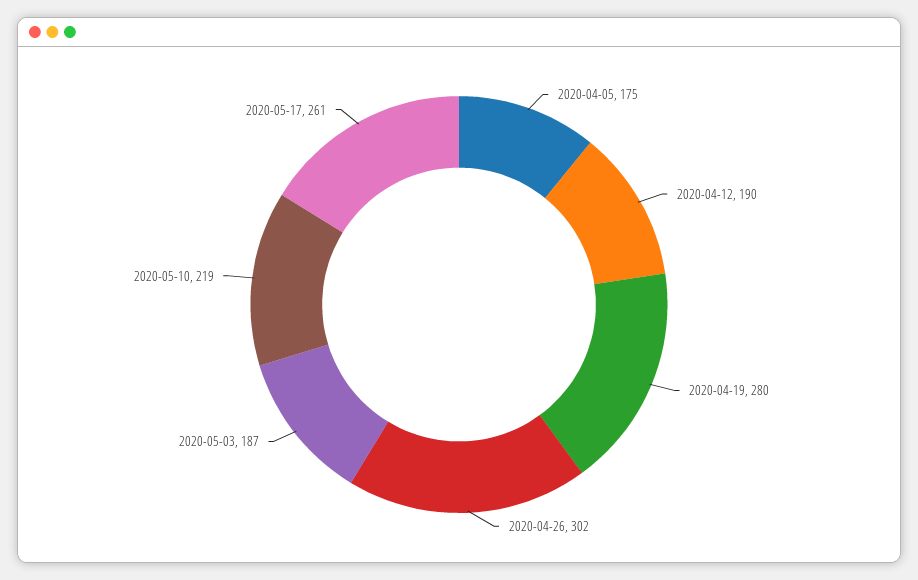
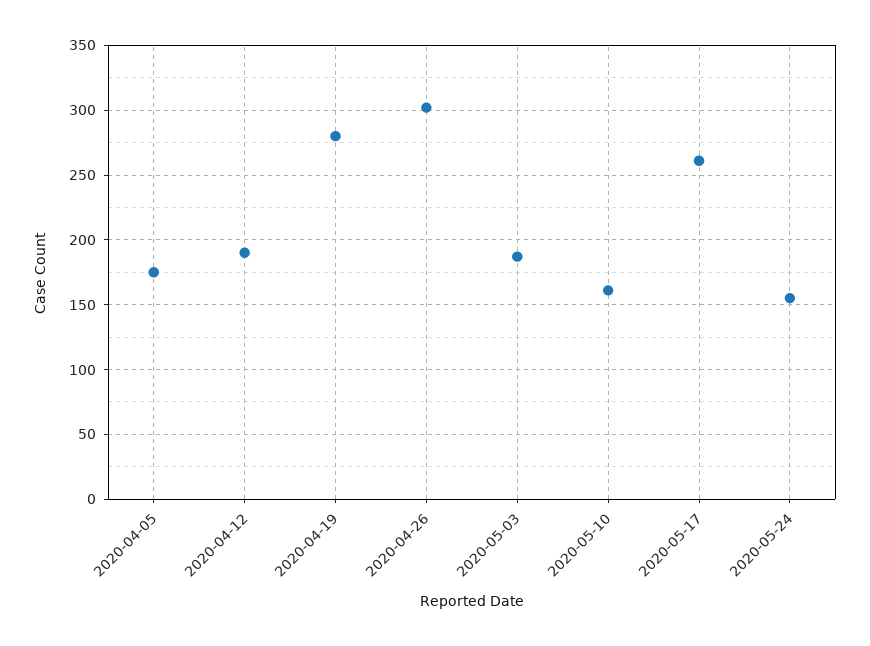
2020-05-10: 219 -> 160
2020-05-24: none -> 155

